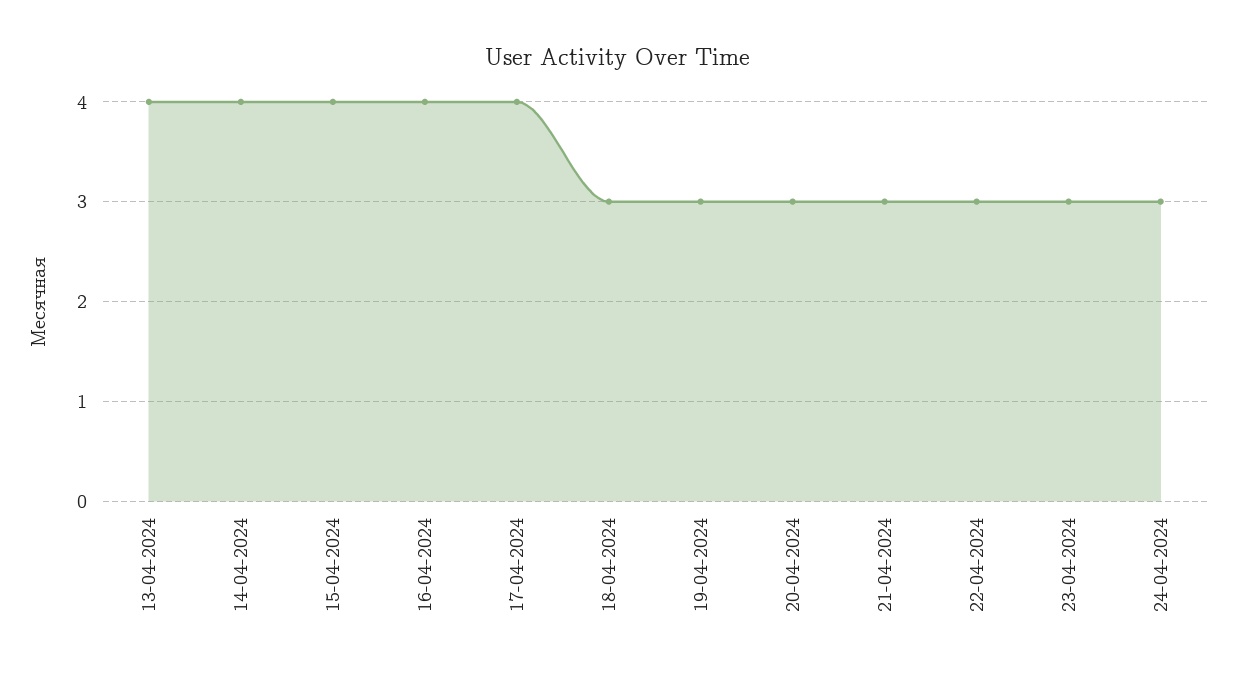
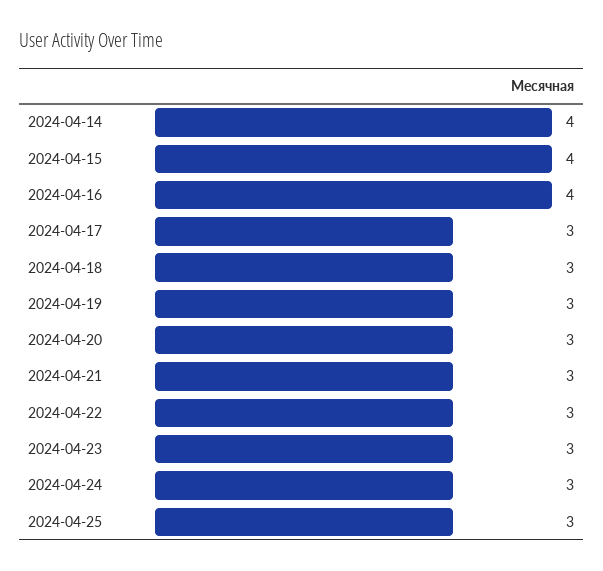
13-04-2024: 4 -> none
17-04-2024: 4 -> 3
2024-04-25: none -> 3

